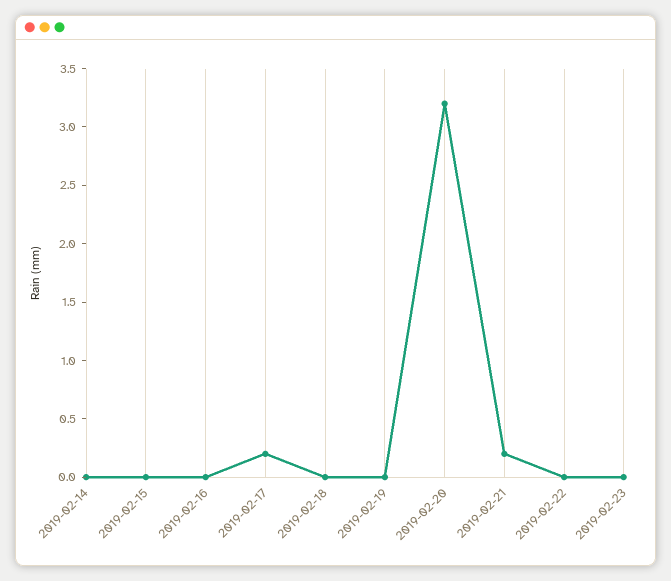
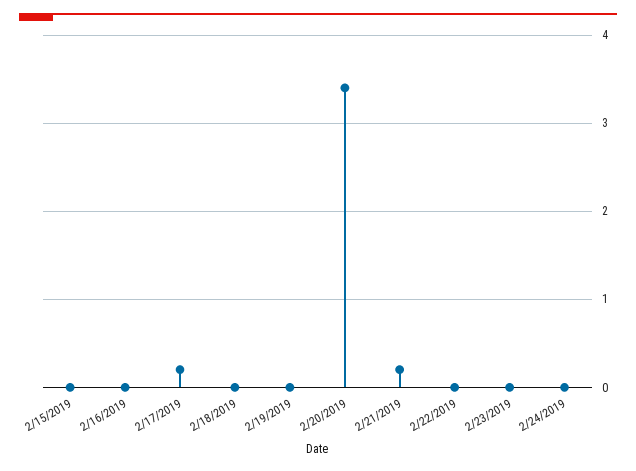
2019-02-14: 0 -> none
2019-02-20: 3.2 -> 3.4
2/24/2019: none -> 0

